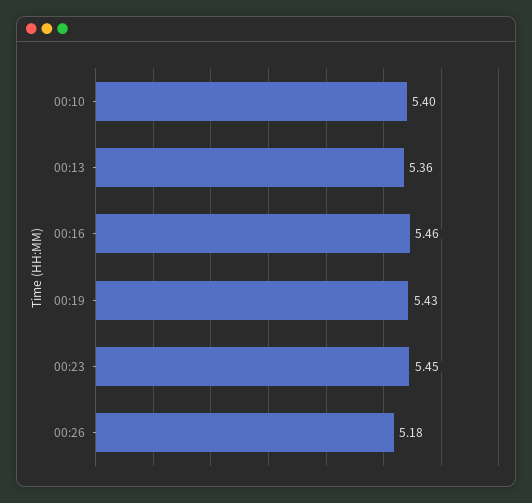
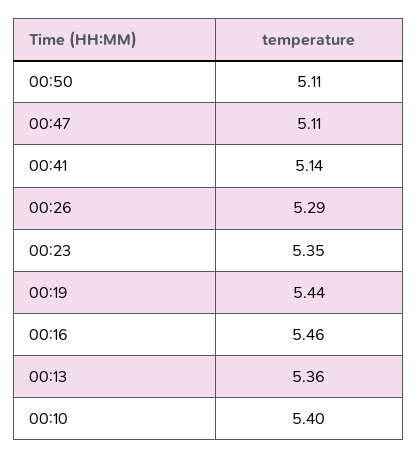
00:19: 5.43 -> 5.44
00:23: 5.45 -> 5.35
00:26: 5.18 -> 5.29
00:50: none -> 5.11
00:47: none -> 5.11
00:41: none -> 5.14

